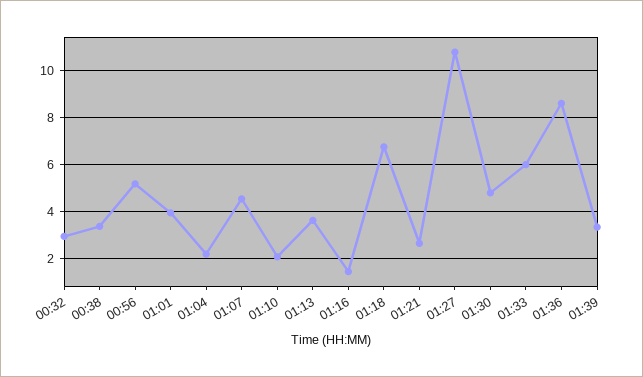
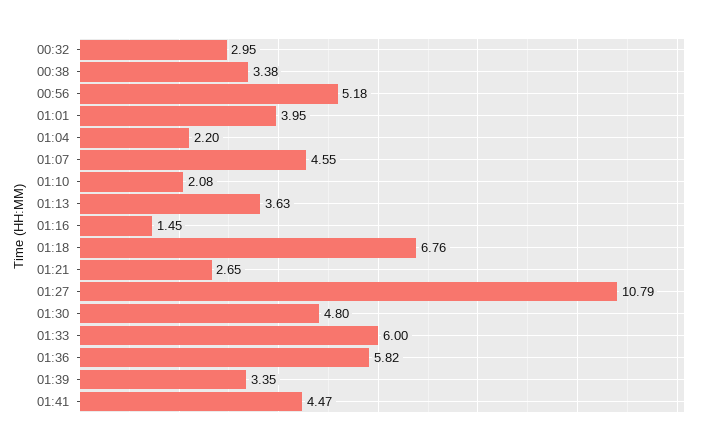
01:36: 8.5 -> 5.82
01:41: none -> 4.47

